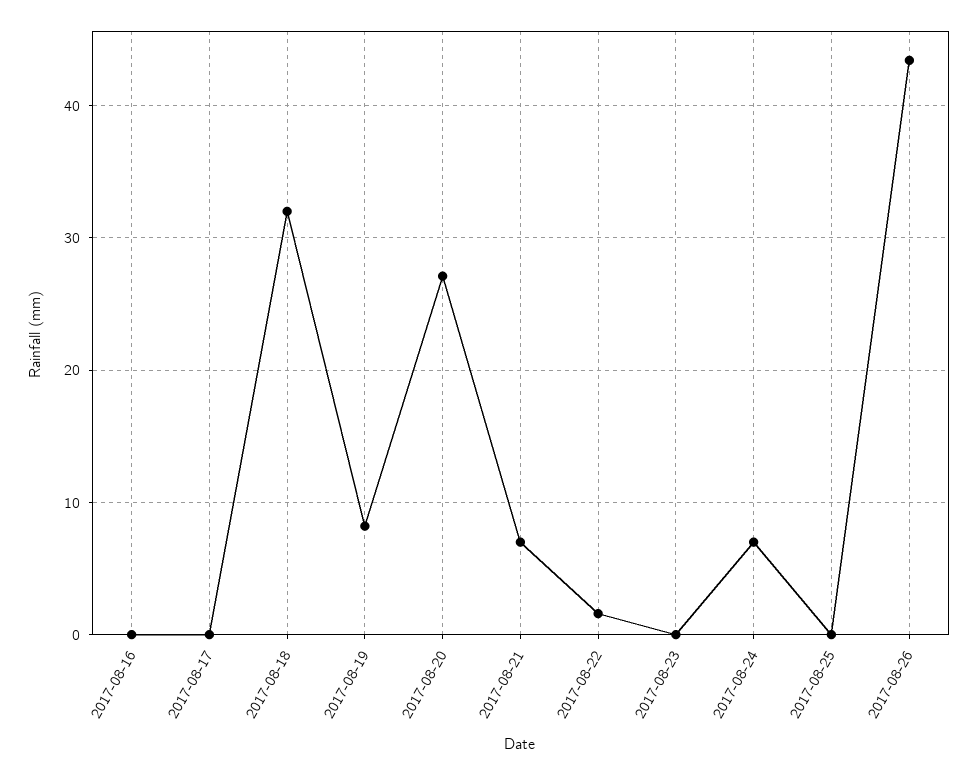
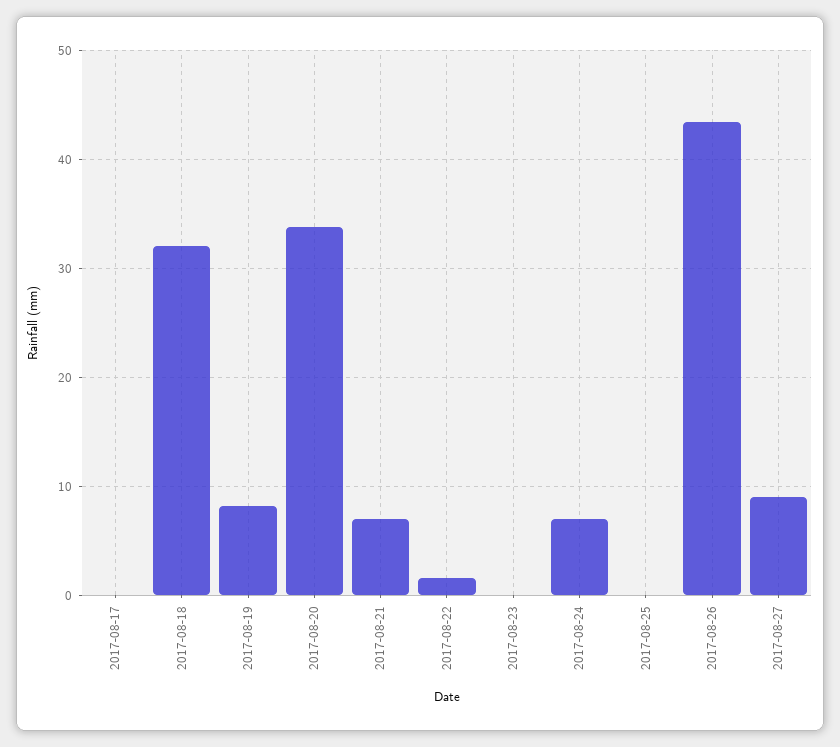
2017-08-16: 0 -> none
2017-08-20: 27 -> 34
2017-08-27: none -> 9

